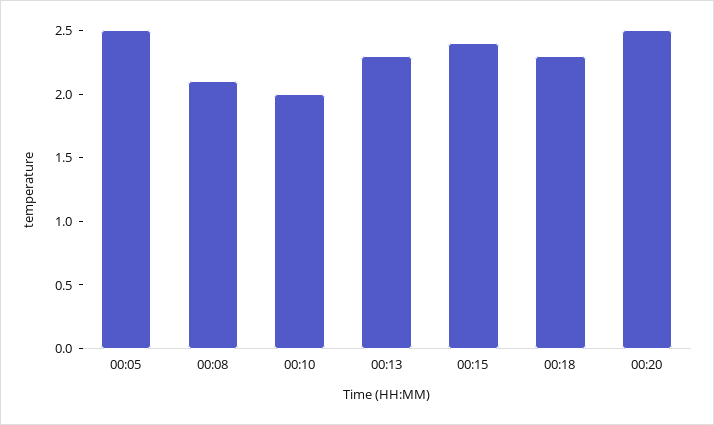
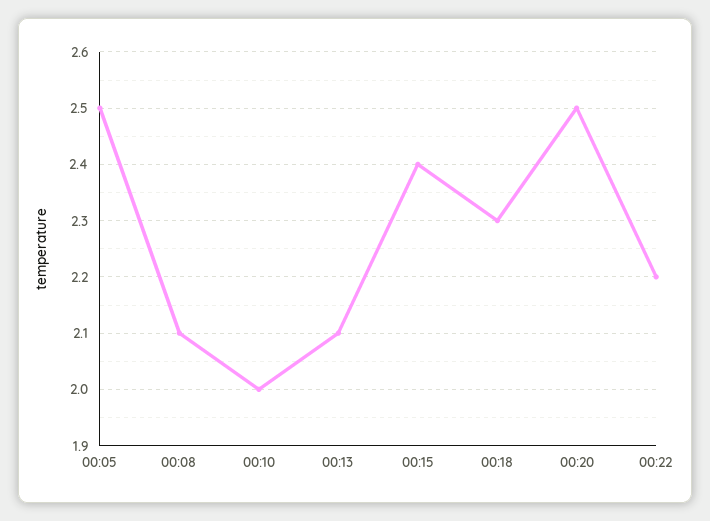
00:13: 2.3 -> 2.1
00:22: none -> 2.2

